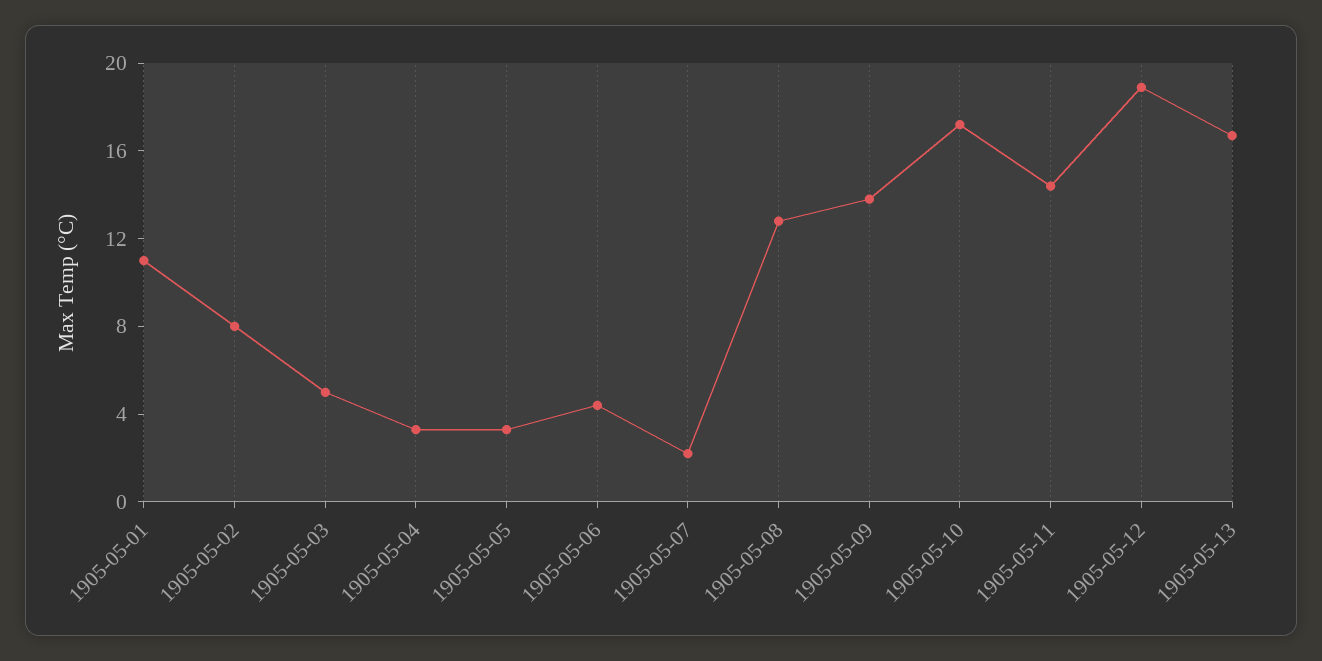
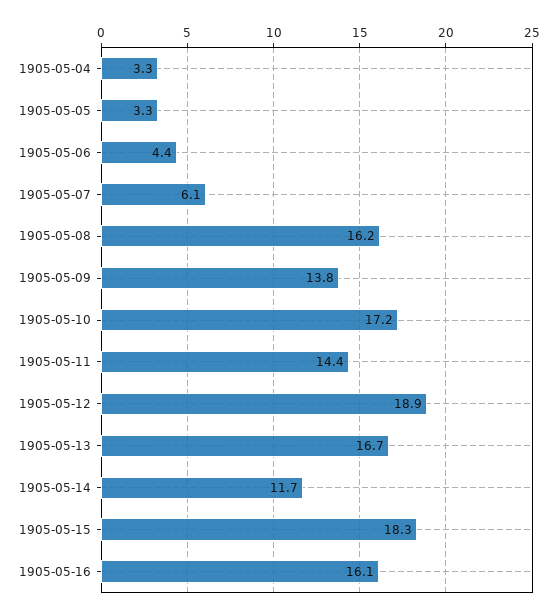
1905-05-01: 11 -> none
1905-05-02: 8 -> none
1905-05-03: 5 -> none
1905-05-07: 2 -> 6.1
1905-05-08: 13 -> 16.2
1905-05-14: none -> 11.7
1905-05-15: none -> 18.3
1905-05-16: none -> 16.1

